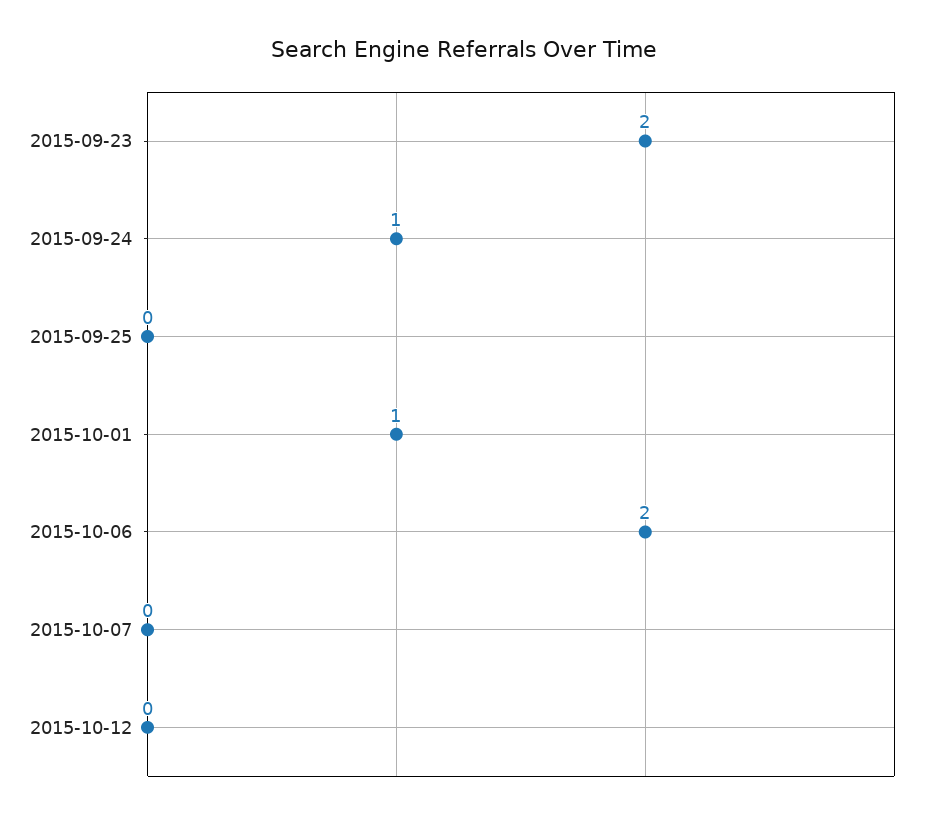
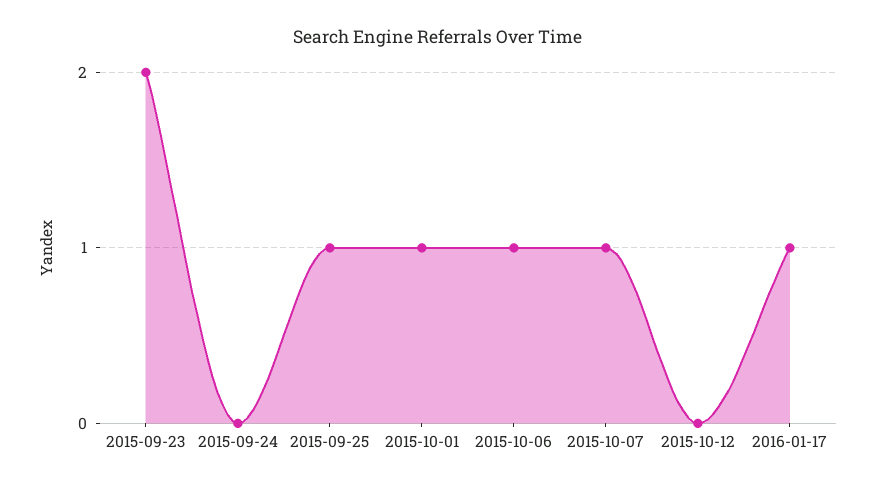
2015-09-24: 1 -> 0
2015-09-25: 0 -> 1
2015-10-06: 2 -> 1
2015-10-07: 0 -> 1
2016-01-17: none -> 1

